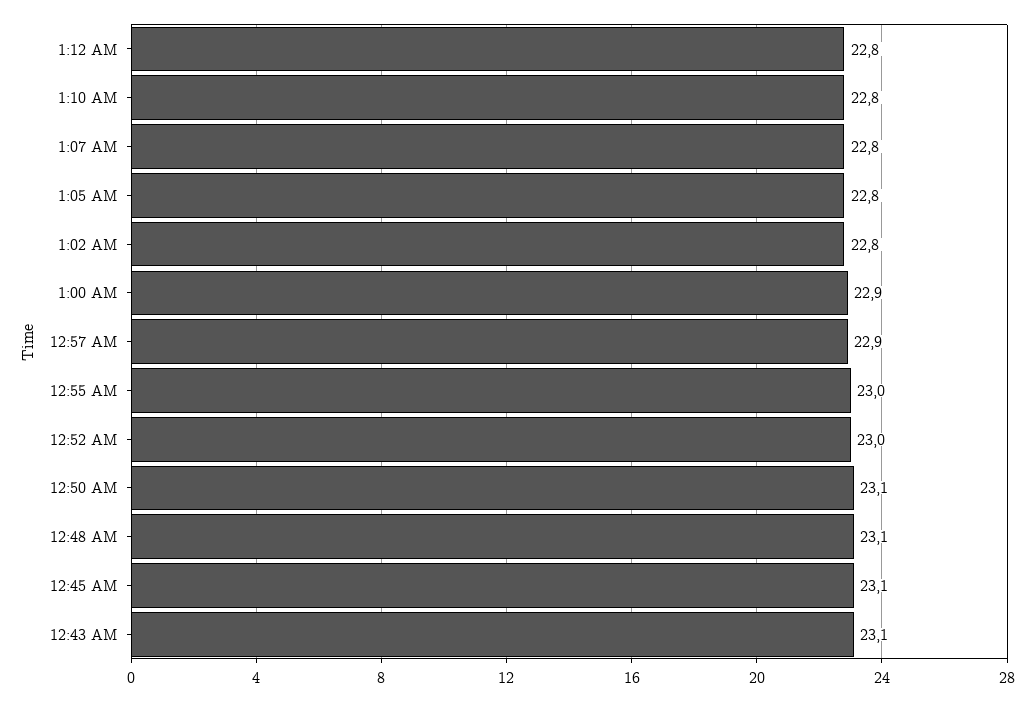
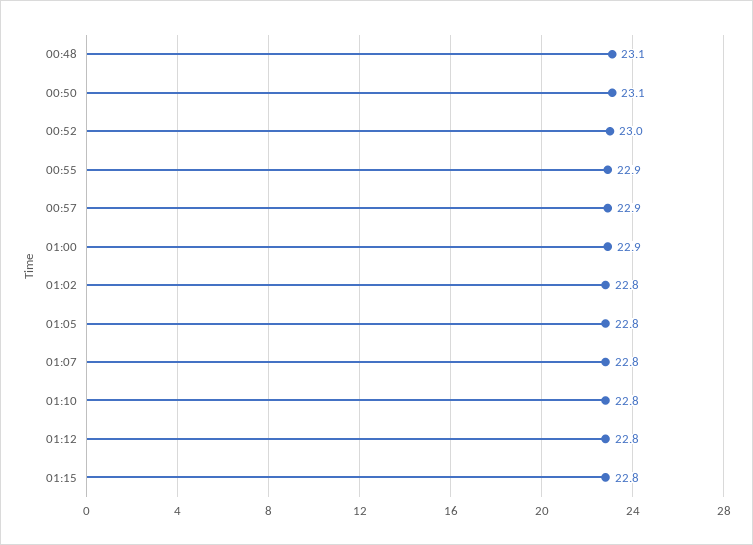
12:55 AM: 23 -> 22.9
12:45 AM: 23.1 -> none
12:43 AM: 23.1 -> none
01:15: none -> 22.8

